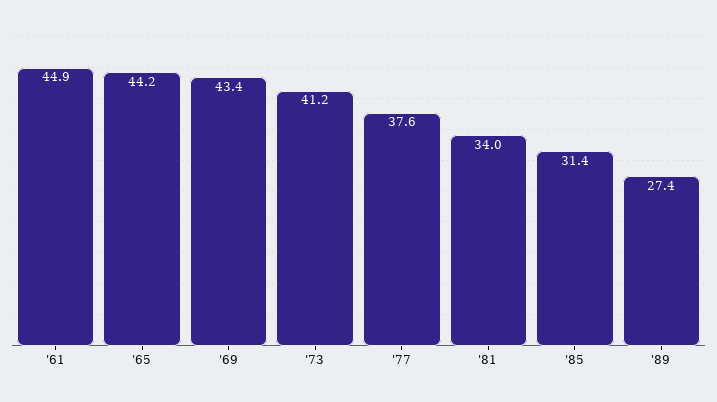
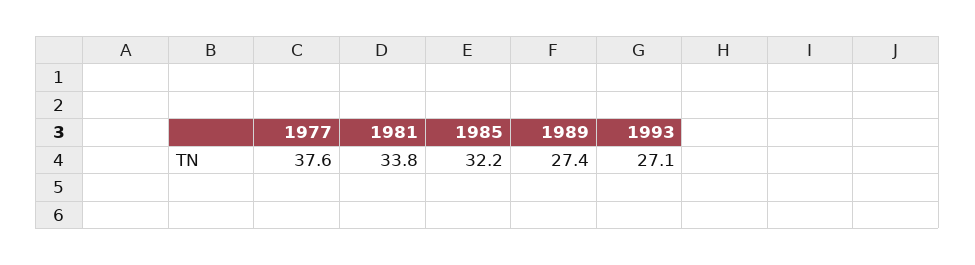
'61: 44.9 -> none
'65: 44.2 -> none
'69: 43.4 -> none
'73: 41.2 -> none
'81: 34 -> 33.8
'85: 31.4 -> 32.2
1993: none -> 27.1

